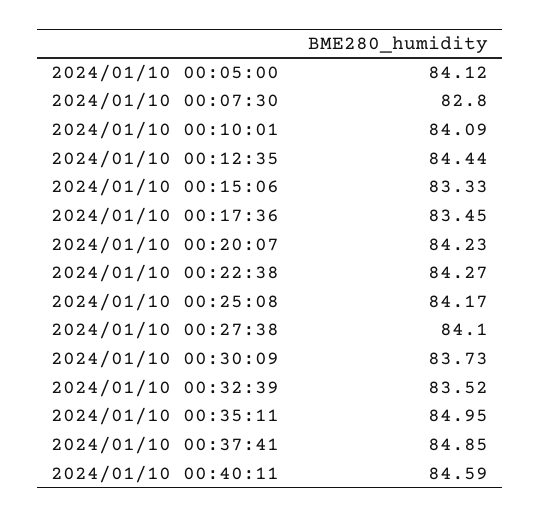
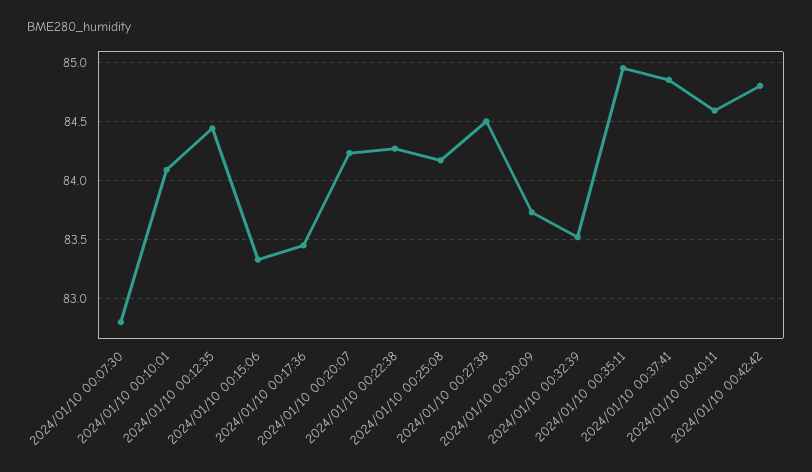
2024/01/10 00:05:00: 84.12 -> none
2024/01/10 00:27:38: 84.1 -> 84.5
2024/01/10 00:42:42: none -> 84.8

